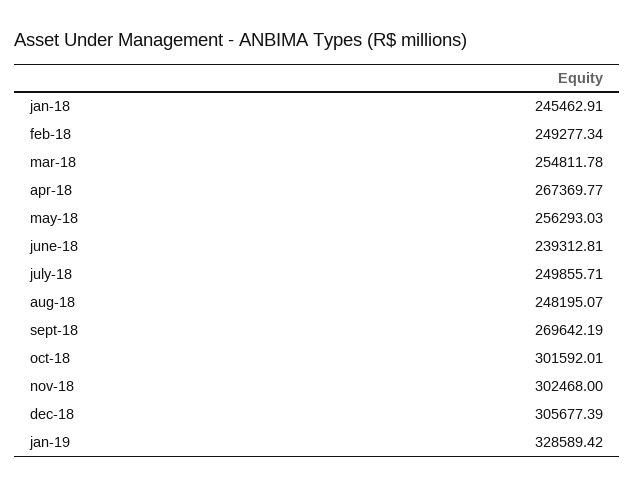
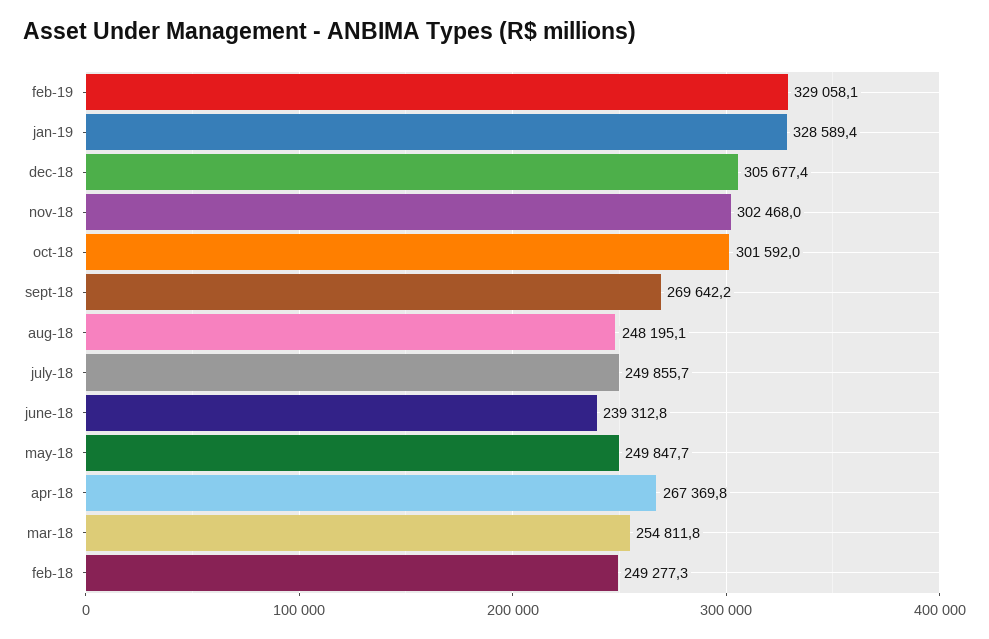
jan-18: 245462.91 -> none
may-18: 256293.03 -> 249847.7
feb-19: none -> 329058.1

